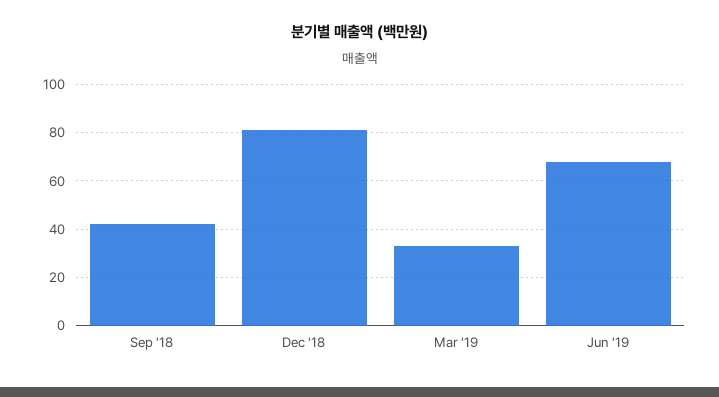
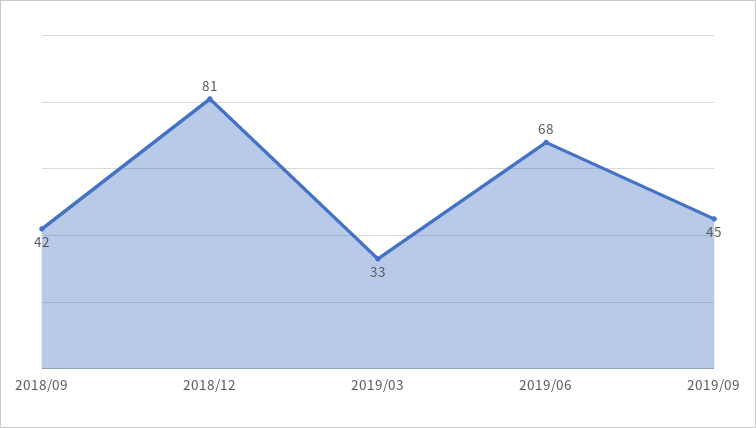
2019/09: none -> 45

